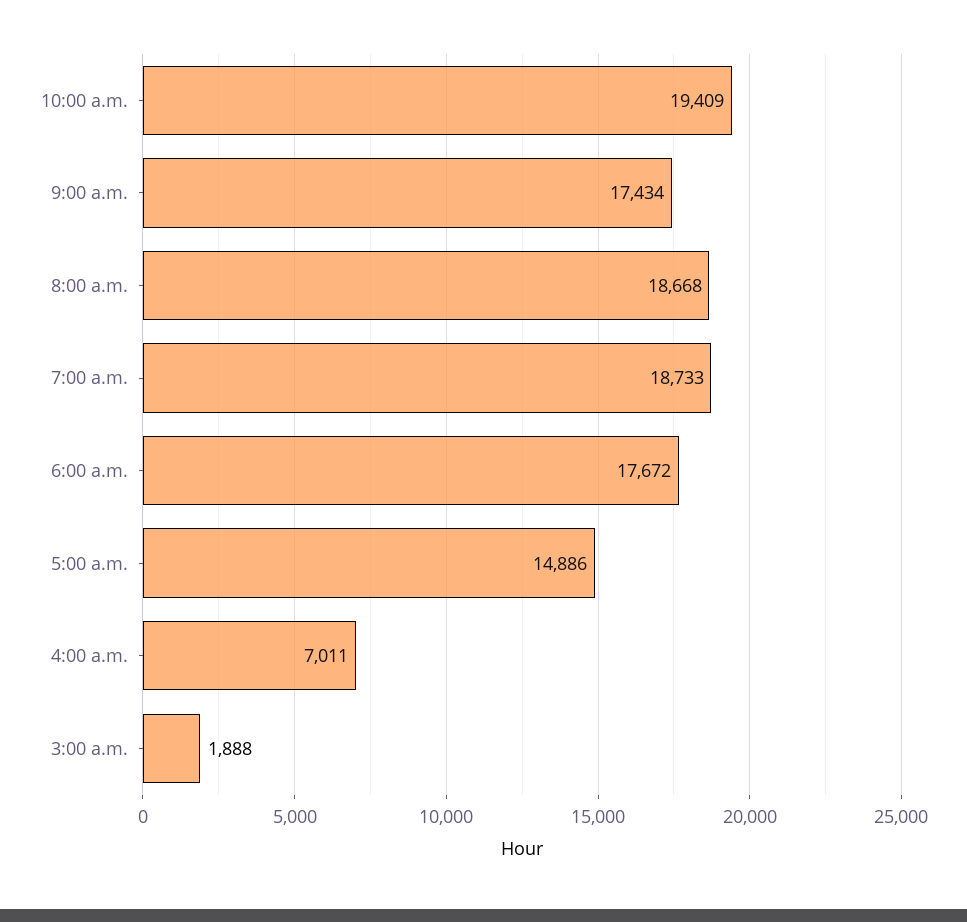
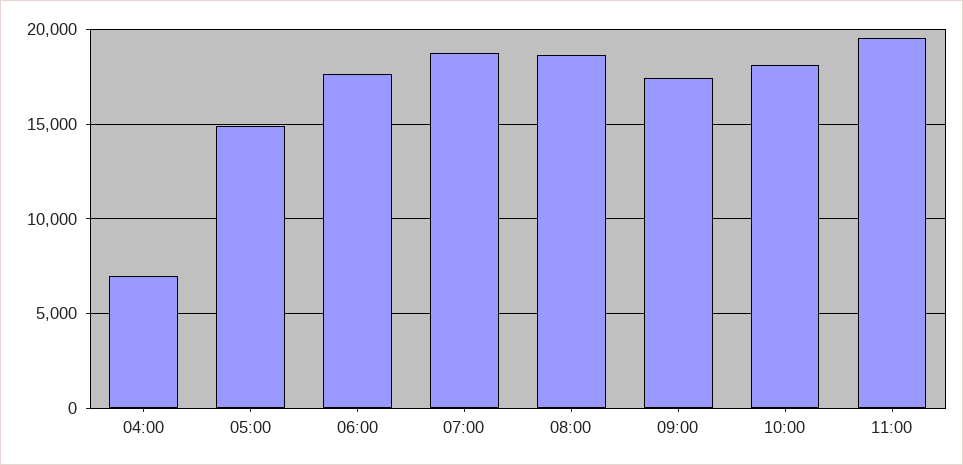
10:00 a.m.: 19409 -> 18000
3:00 a.m.: 1888 -> none
11:00: none -> 19500

